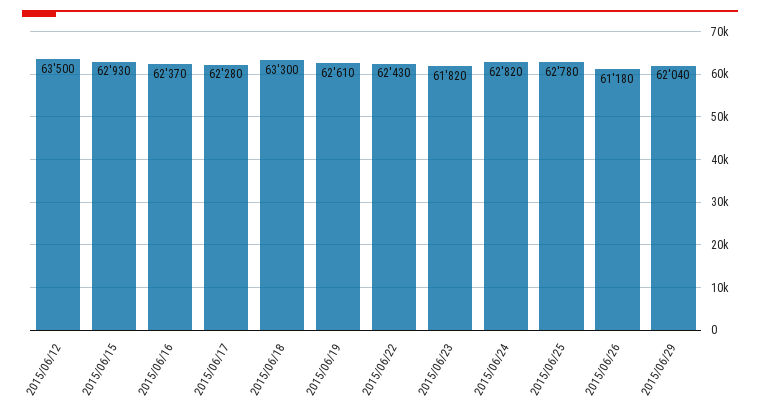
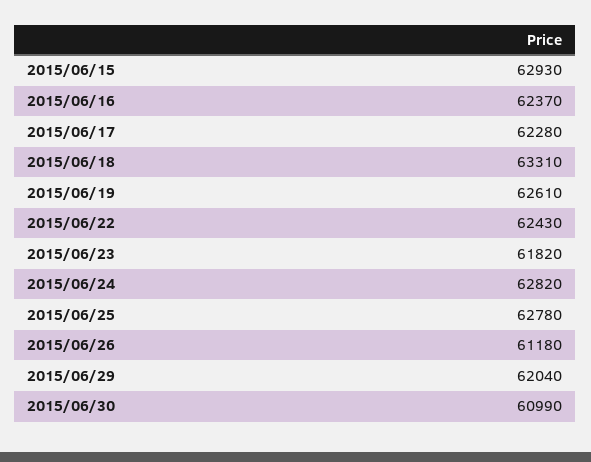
2015/06/12: 63500 -> none
2015/06/18: 63300 -> 63310
2015/06/30: none -> 60990

